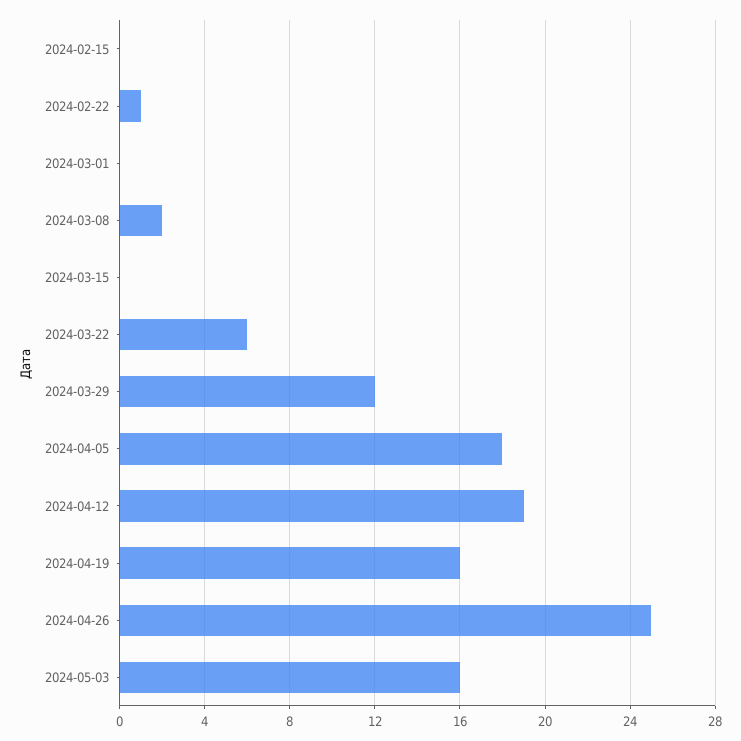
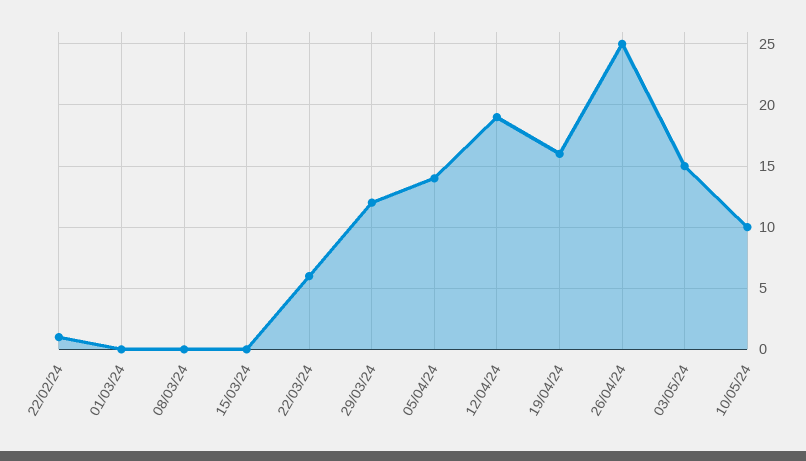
2024-02-15: 0 -> none
2024-03-08: 2 -> 0
2024-04-05: 18 -> 14
2024-05-03: 16 -> 15
10/05/24: none -> 10

